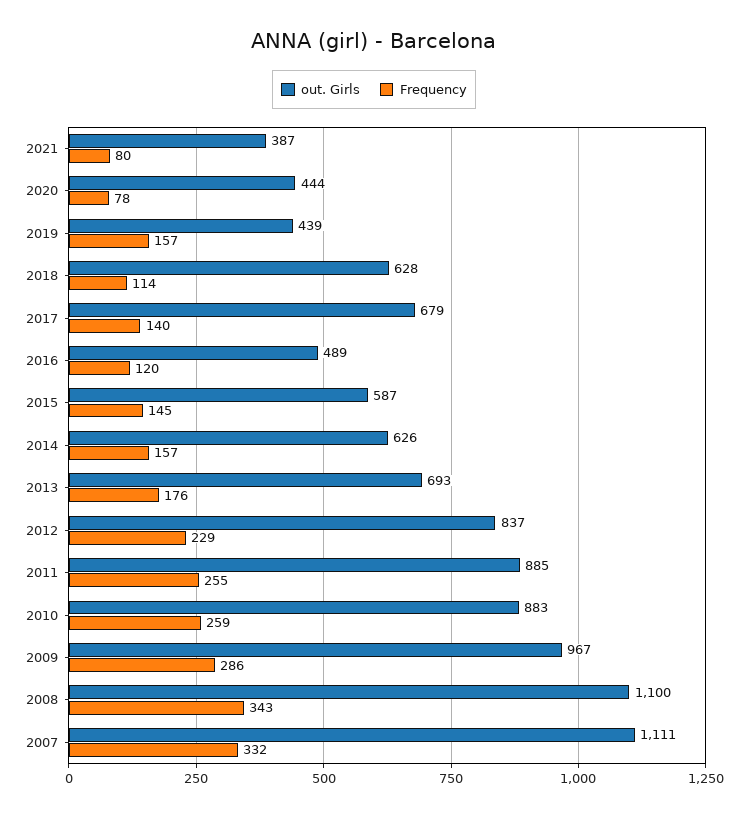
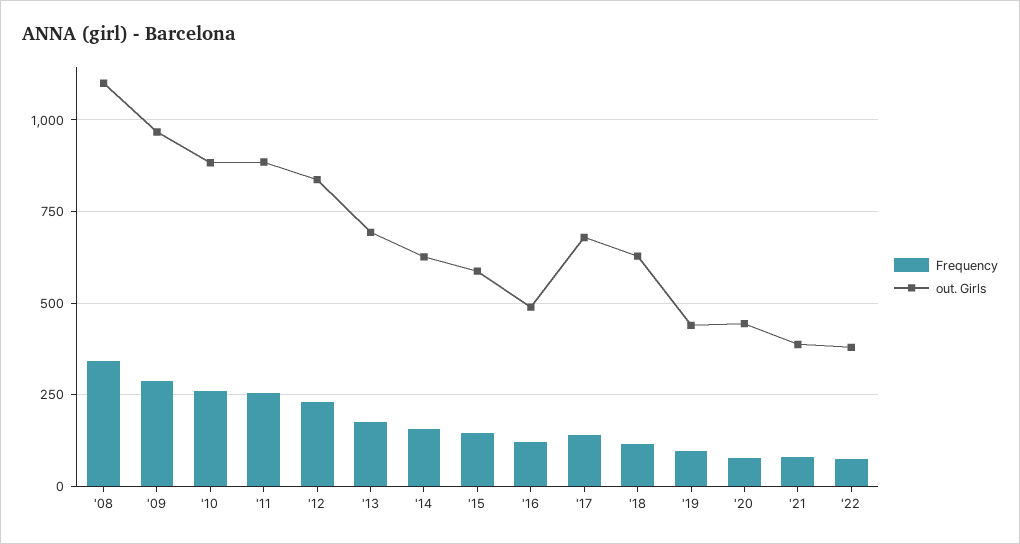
Frequency, 2019: 157 -> 100
out. Girls, 2007: 1111 -> none
Frequency, 2007: 332 -> none
Frequency, '22: none -> 75
out. Girls, '22: none -> 375

